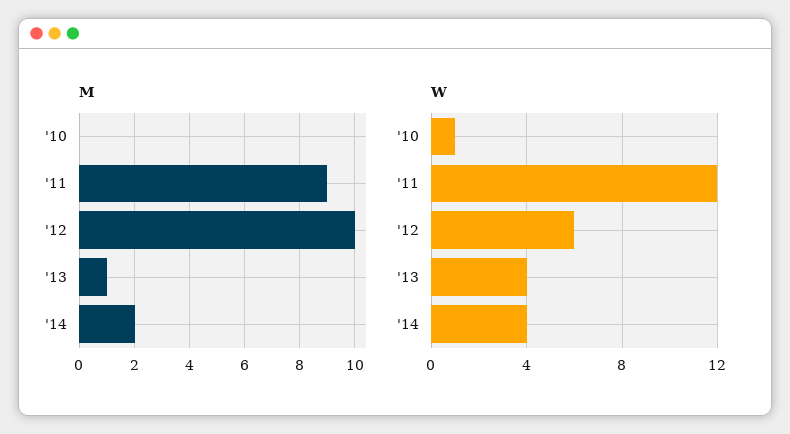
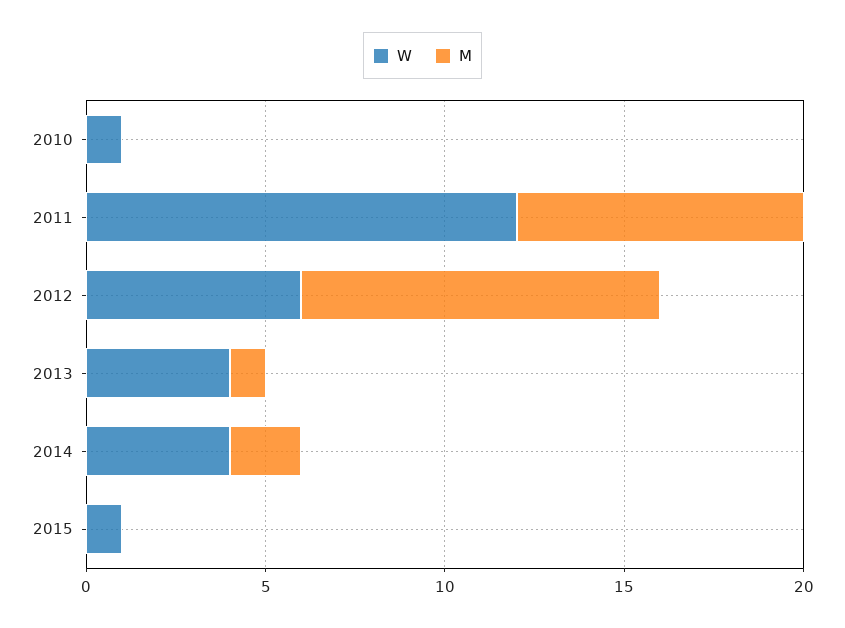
M, '11: 9 -> 8
W, 2015: none -> 1
M, 2015: none -> 0

